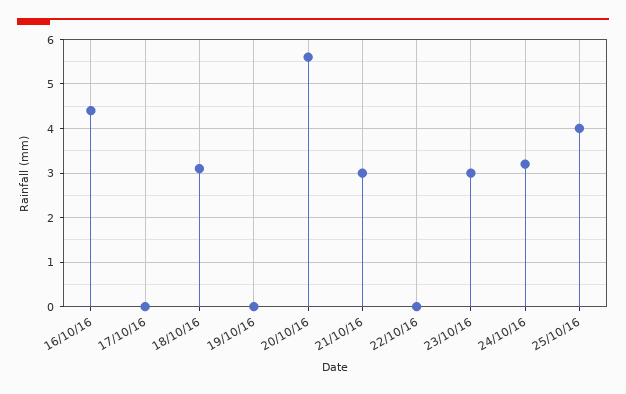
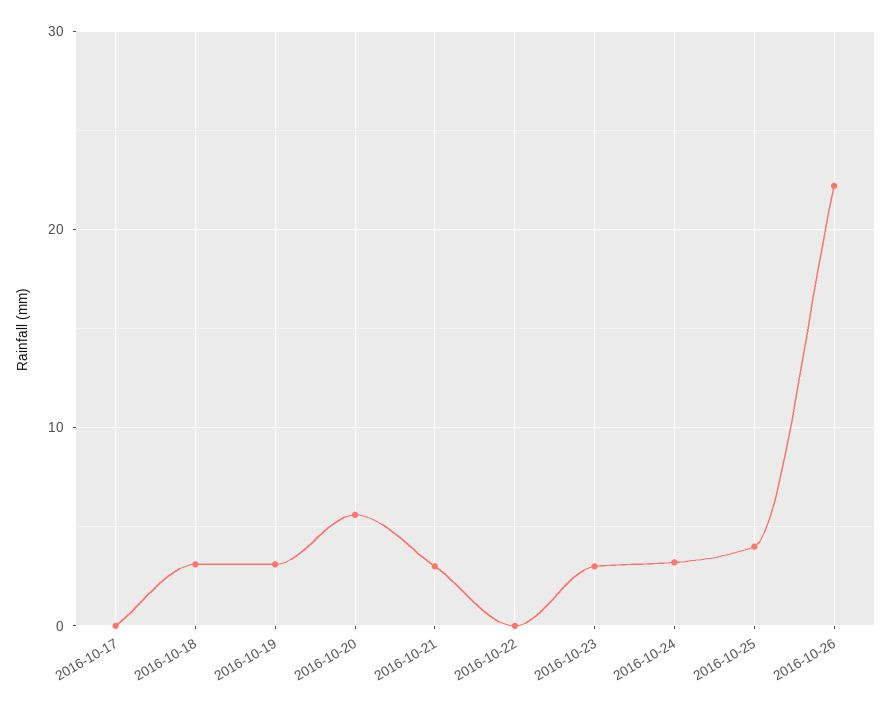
16/10/16: 4.5 -> none
19/10/16: 0 -> 3
2016-10-26: none -> 22

